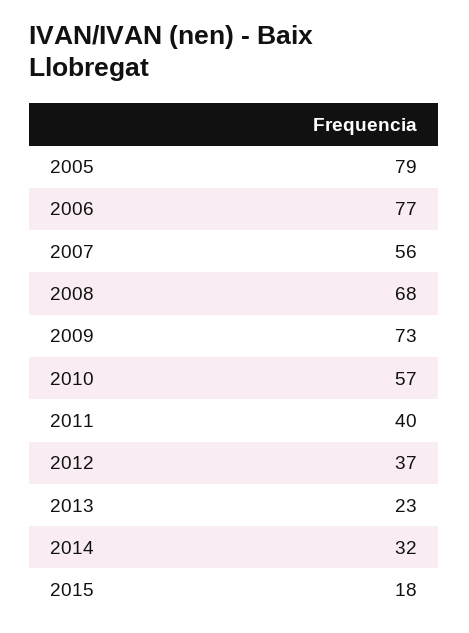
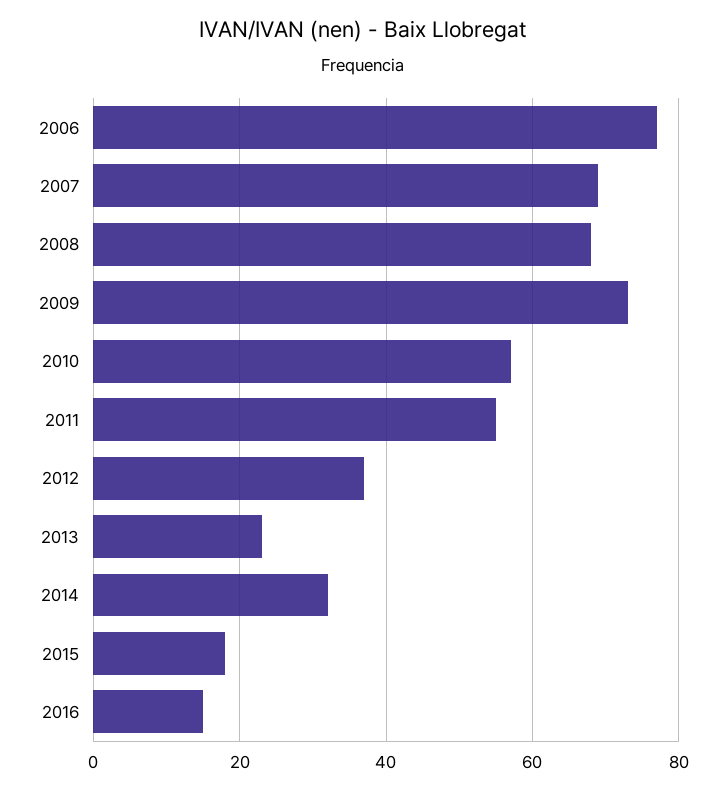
2005: 79 -> none
2007: 56 -> 70
2011: 40 -> 55
2016: none -> 15

